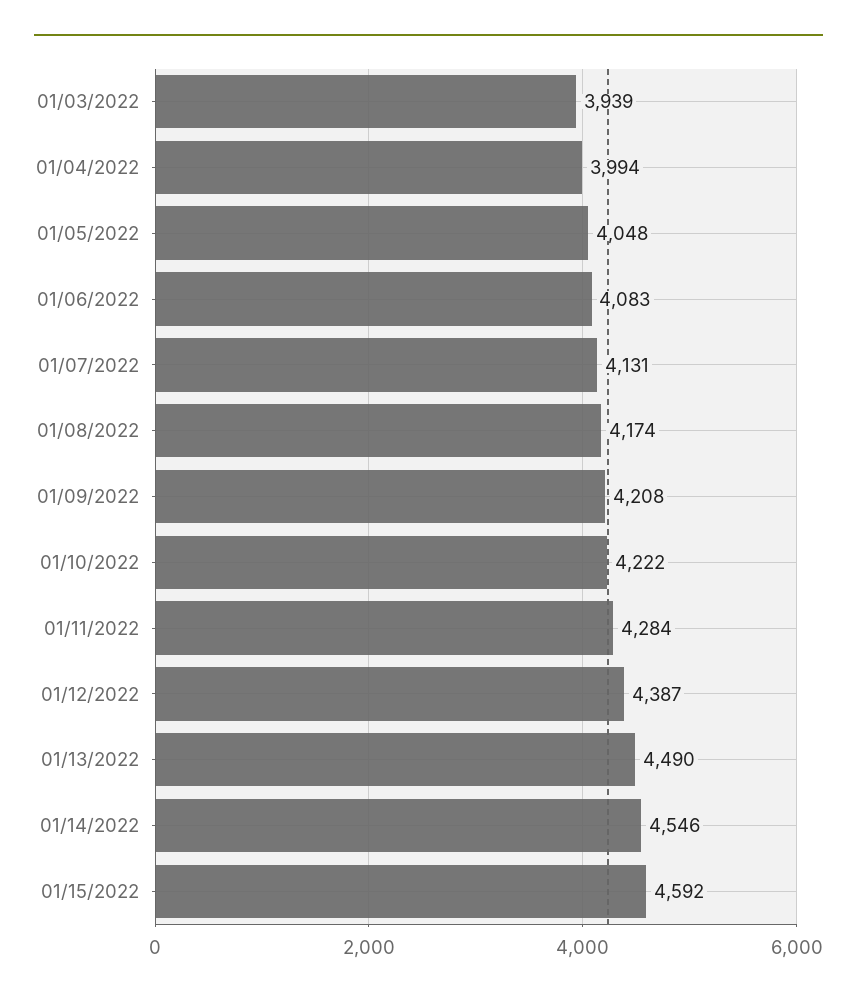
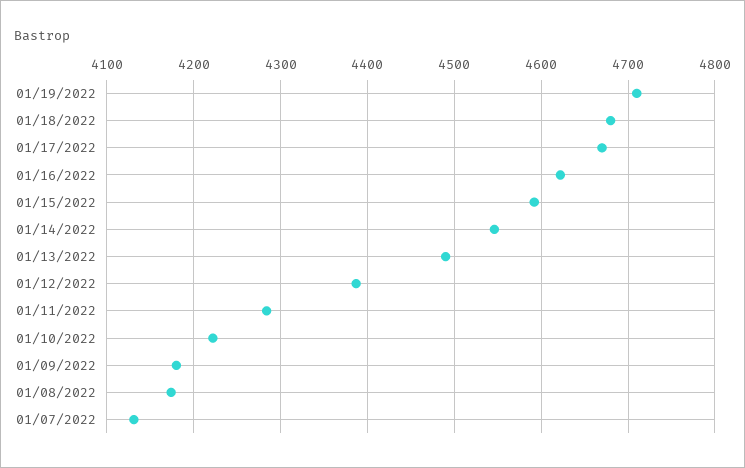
01/03/2022: 3939 -> none
01/04/2022: 3994 -> none
01/05/2022: 4048 -> none
01/06/2022: 4083 -> none
01/09/2022: 4208 -> 4180
01/19/2022: none -> 4710
01/18/2022: none -> 4680
01/17/2022: none -> 4670
01/16/2022: none -> 4620

